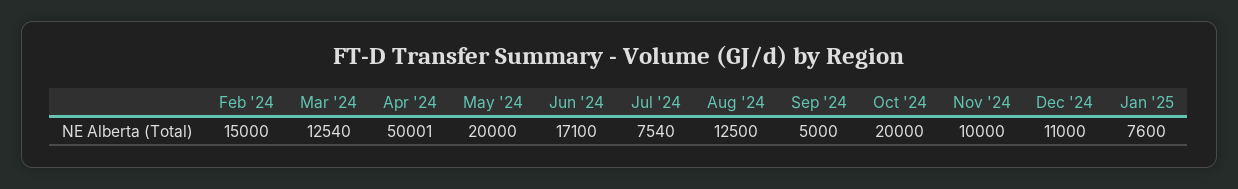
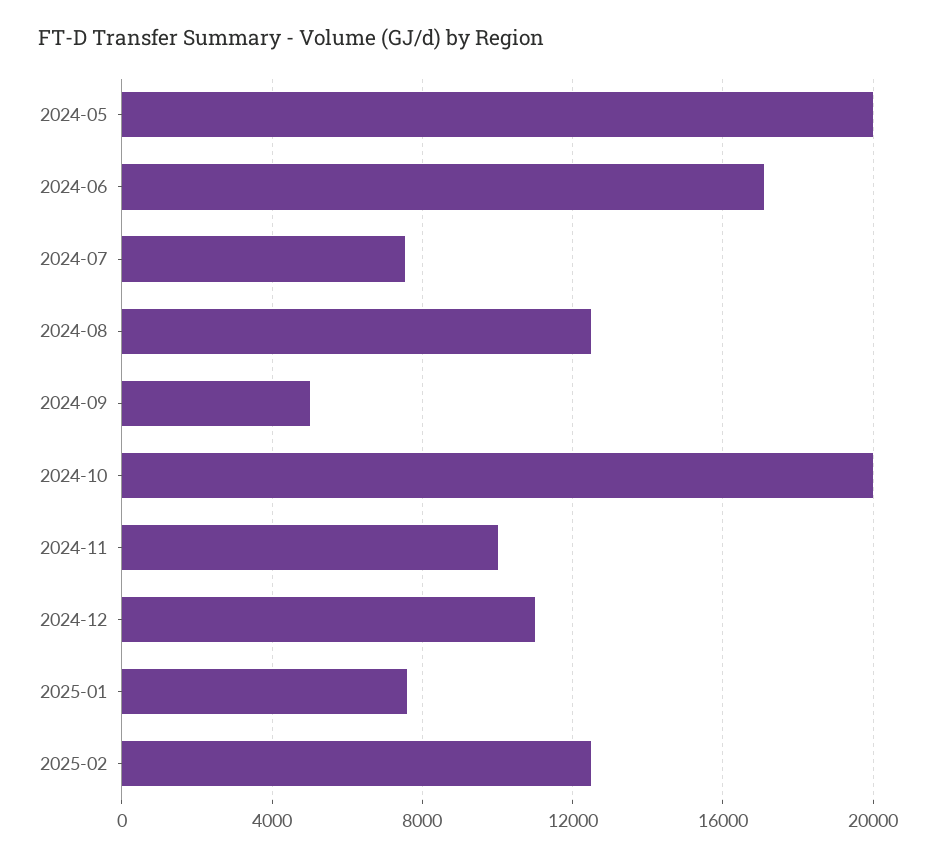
Feb '24: 15000 -> none
Mar '24: 12540 -> none
Apr '24: 50001 -> none
2025-02: none -> 12500

